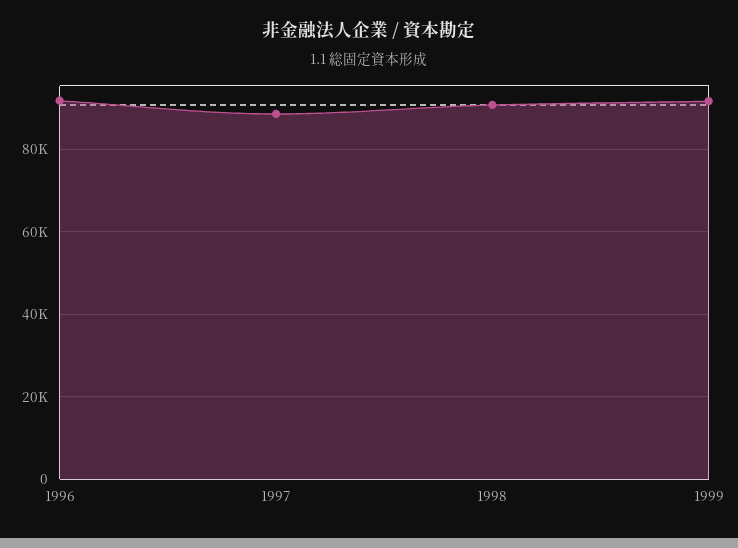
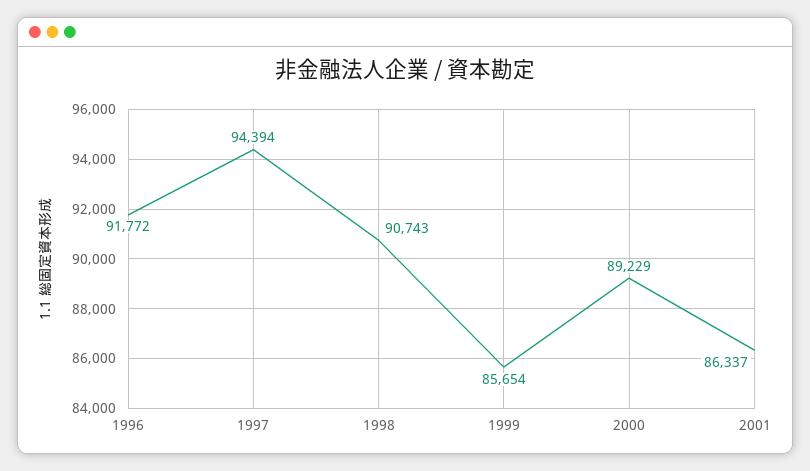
1997: 88000 -> 94394
1999: 92000 -> 85654
2000: none -> 89229
2001: none -> 86337

